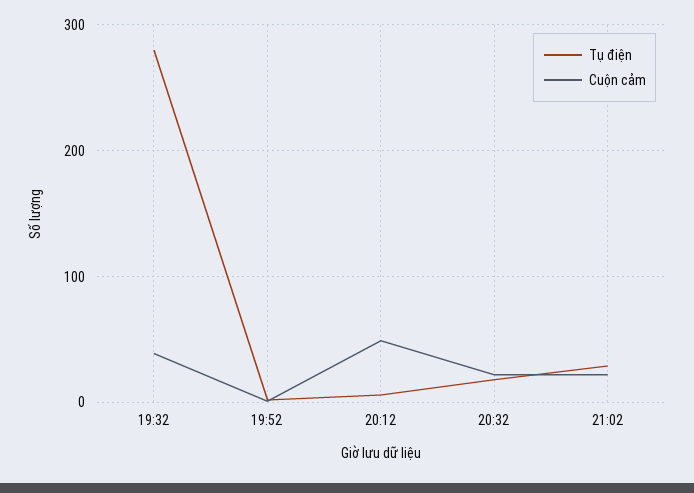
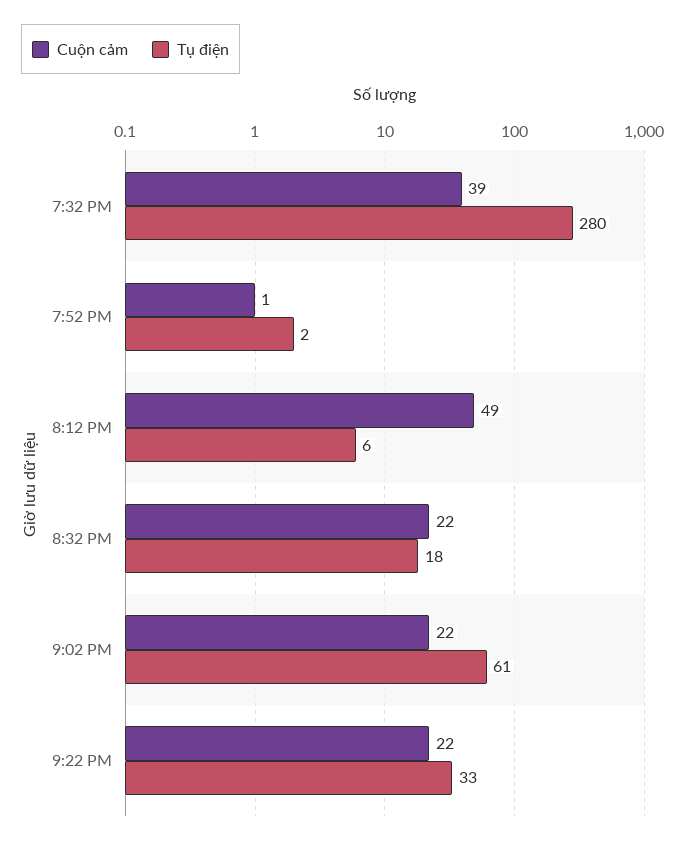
Tụ điện, 21:02: 30 -> 61
Cuộn cảm, 9:22 PM: none -> 22
Tụ điện, 9:22 PM: none -> 33

